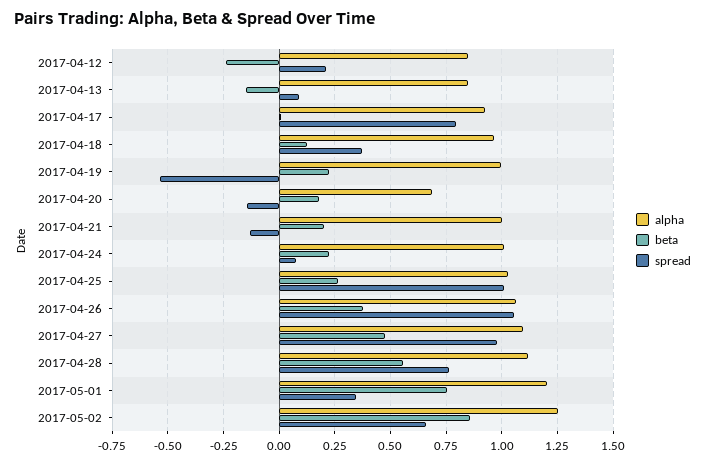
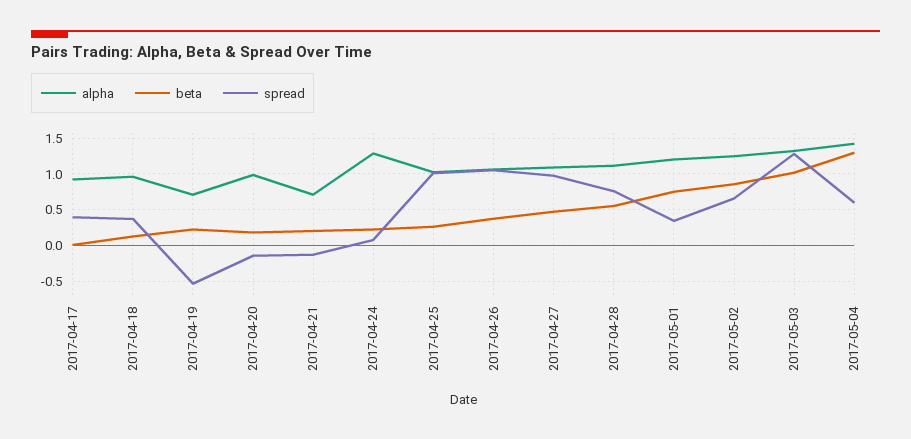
alpha, 2017-04-12: 0.85 -> none
beta, 2017-04-12: -0.25 -> none
spread, 2017-04-12: 0.2 -> none
alpha, 2017-04-13: 0.85 -> none
beta, 2017-04-13: -0.15 -> none
spread, 2017-04-13: 0.1 -> none
spread, 2017-04-17: 0.8 -> 0.4
alpha, 2017-04-19: 1 -> 0.7
alpha, 2017-04-20: 0.7 -> 1
alpha, 2017-04-21: 1 -> 0.7
alpha, 2017-04-24: 1 -> 1.3
alpha, 2017-05-03: none -> 1.3
beta, 2017-05-03: none -> 1
spread, 2017-05-03: none -> 1.3
alpha, 2017-05-04: none -> 1.4
beta, 2017-05-04: none -> 1.3
spread, 2017-05-04: none -> 0.6

